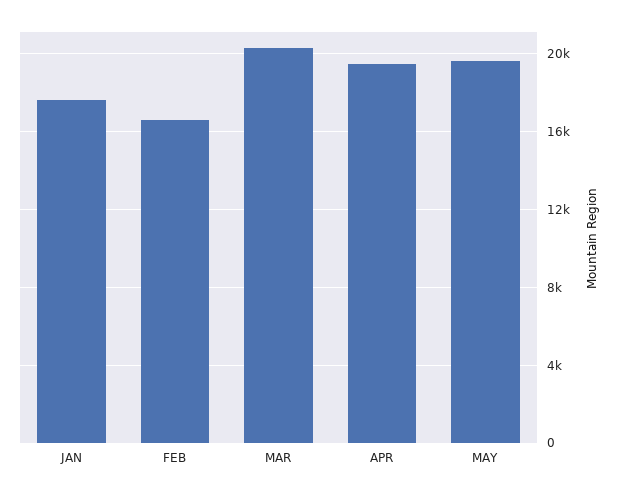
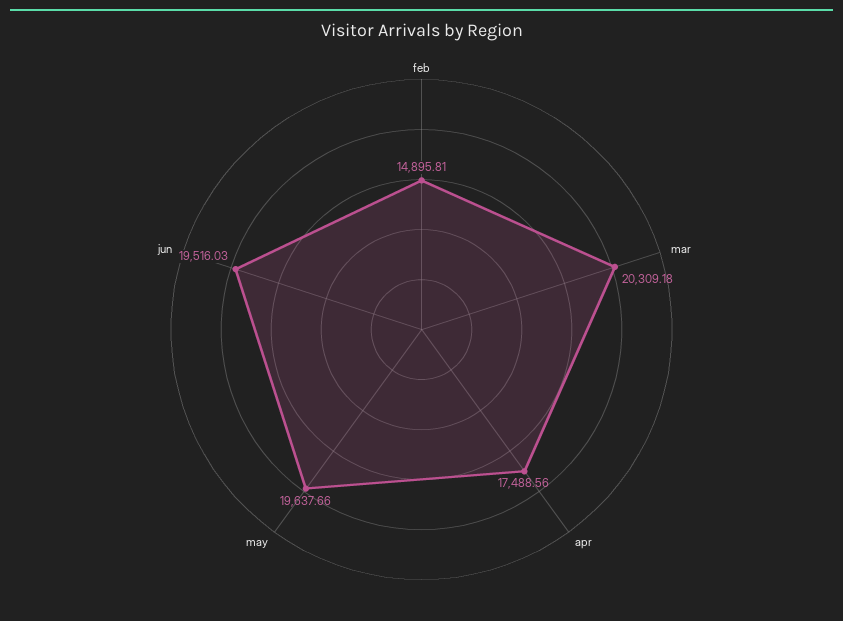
JAN: 17500 -> none
FEB: 16500 -> 14895.81
APR: 19500 -> 17488.56
jun: none -> 19516.03

